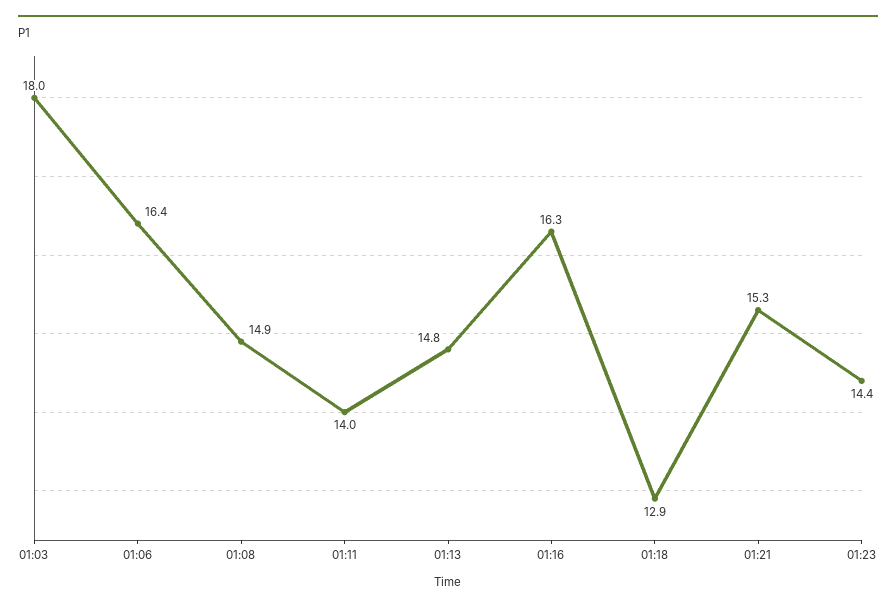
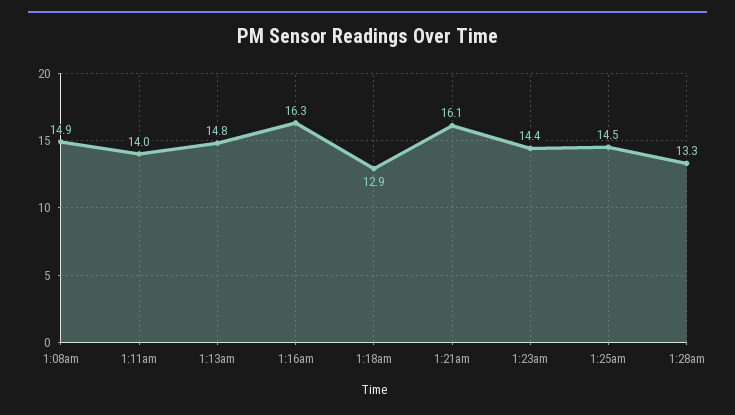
01:03: 18 -> none
01:06: 16.4 -> none
01:21: 15.3 -> 16.1
1:25am: none -> 14.5
1:28am: none -> 13.3

